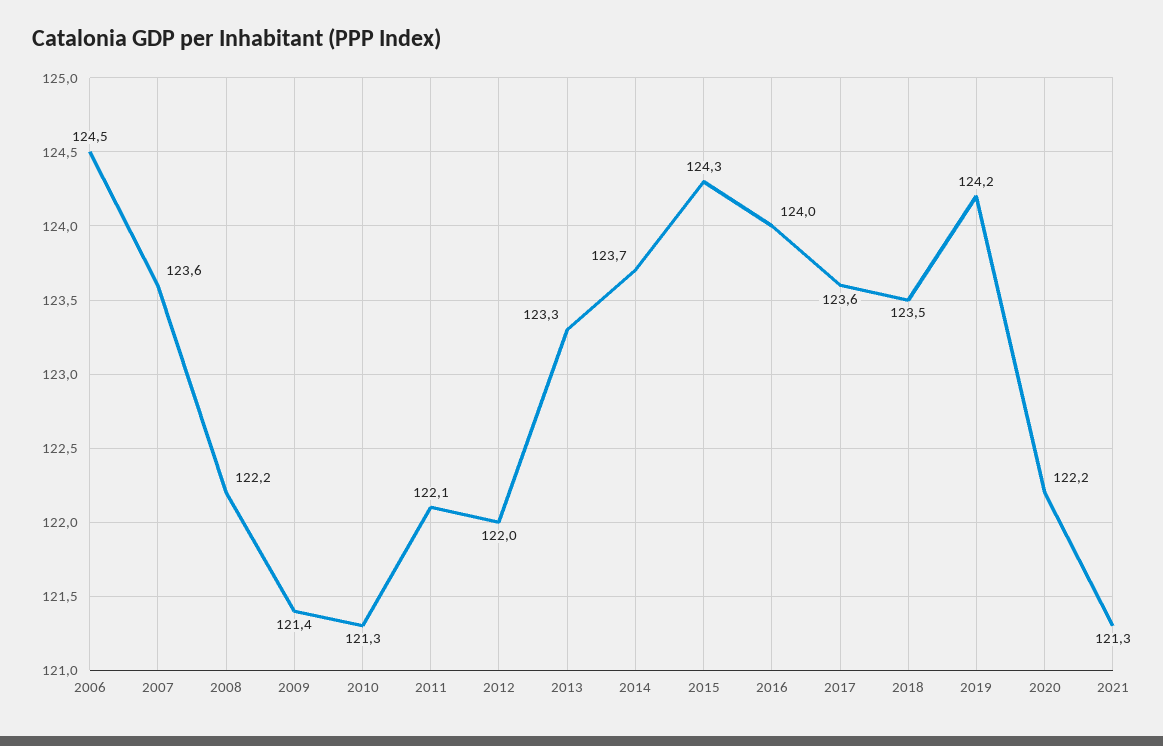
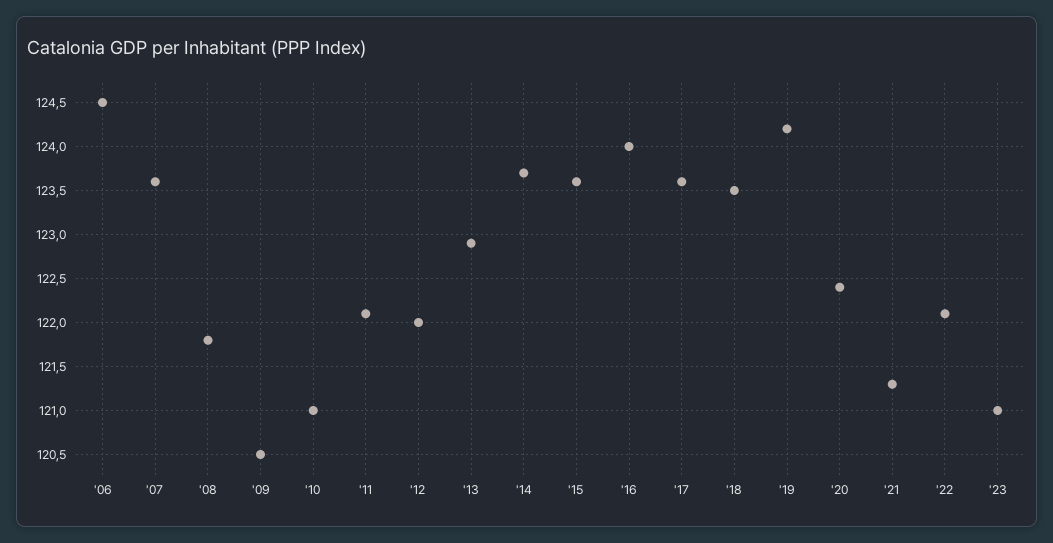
2008: 122.2 -> 121.8
2009: 121.4 -> 120.5
2010: 121.3 -> 121
2013: 123.3 -> 122.9
2015: 124.3 -> 123.6
2020: 122.2 -> 122.4
'22: none -> 122.1
'23: none -> 121

